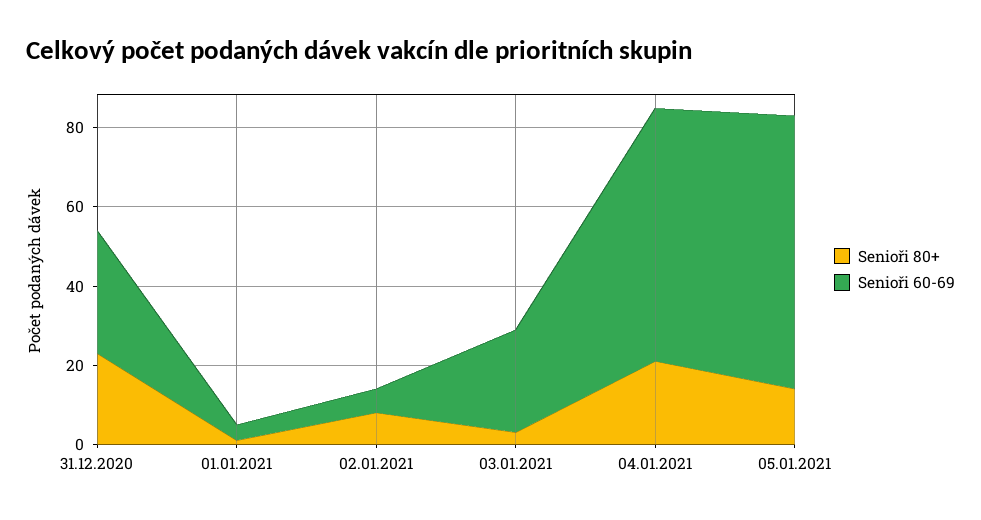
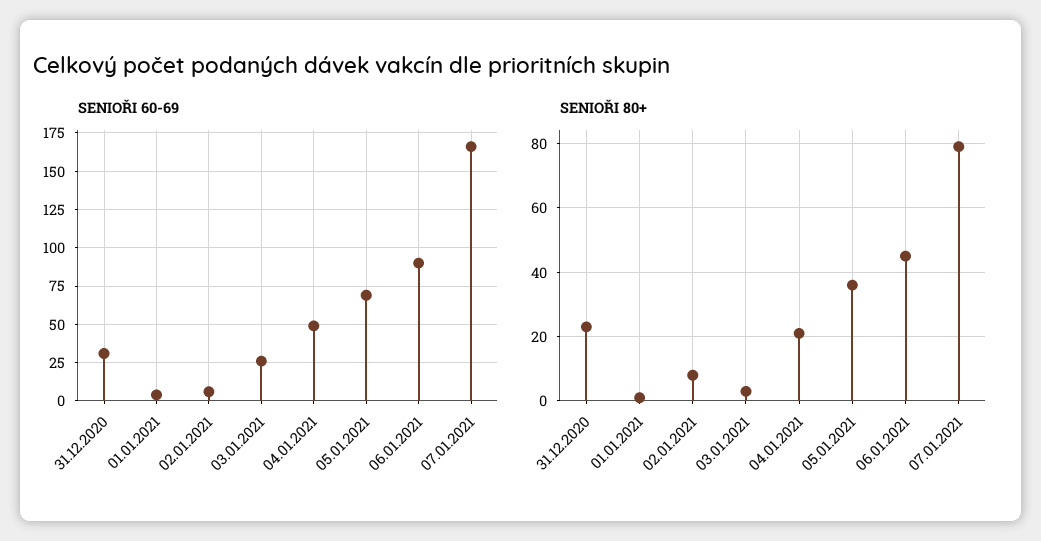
Senioři 60-69, 04.01.2021: 65 -> 50
Senioři 80+, 05.01.2021: 15 -> 35
Senioři 60-69, 06.01.2021: none -> 90
Senioři 60-69, 07.01.2021: none -> 165
Senioři 80+, 06.01.2021: none -> 45
Senioři 80+, 07.01.2021: none -> 80

